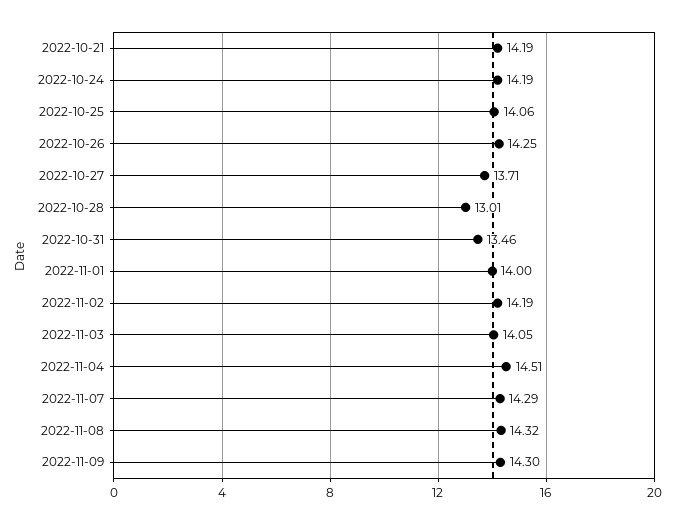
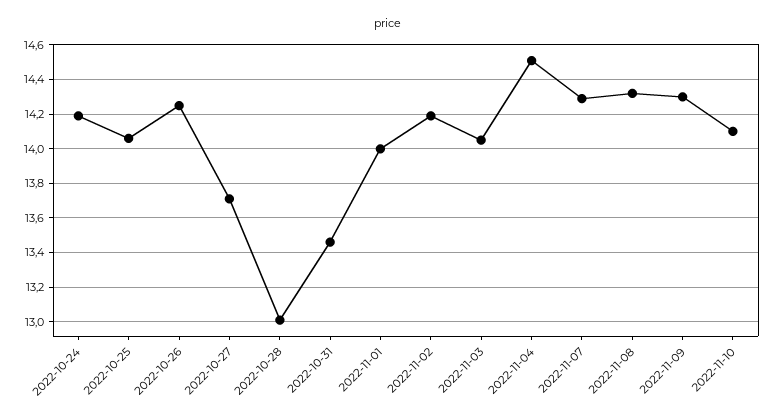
2022-10-21: 14.19 -> none
2022-11-10: none -> 14.1

